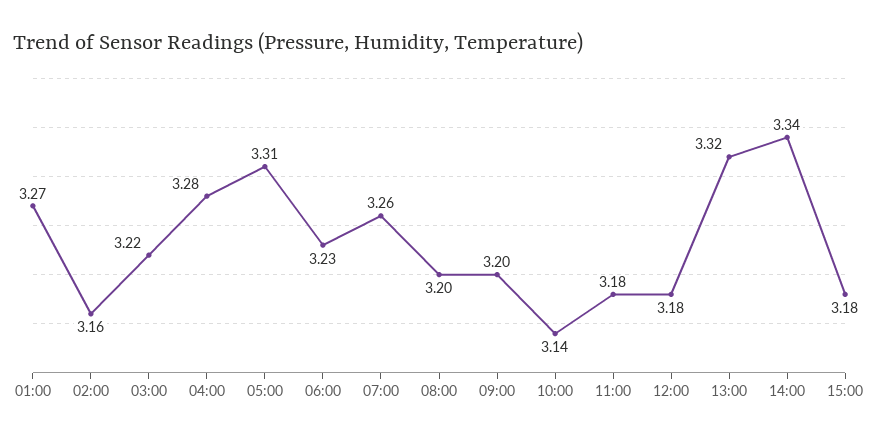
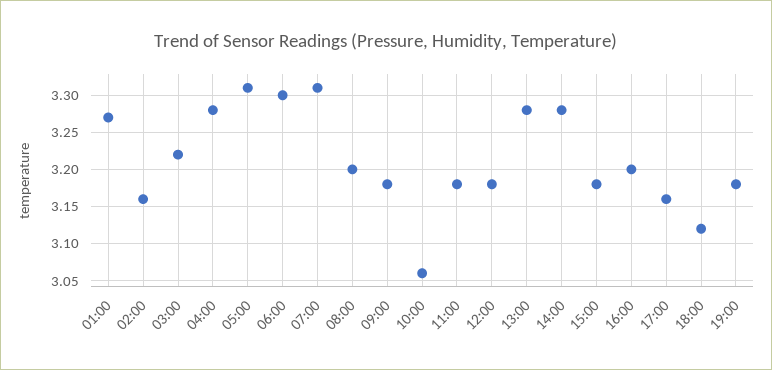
06:00: 3.23 -> 3.3
07:00: 3.26 -> 3.31
09:00: 3.2 -> 3.18
10:00: 3.14 -> 3.06
13:00: 3.32 -> 3.28
14:00: 3.34 -> 3.28
16:00: none -> 3.2
17:00: none -> 3.16
18:00: none -> 3.12
19:00: none -> 3.18

